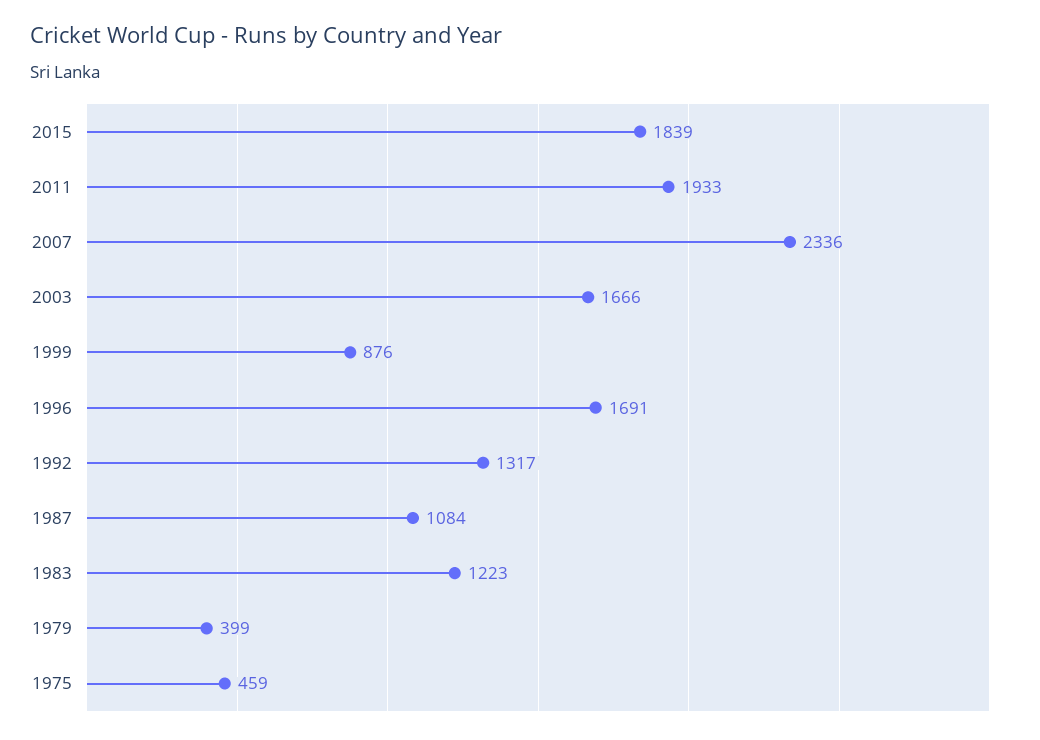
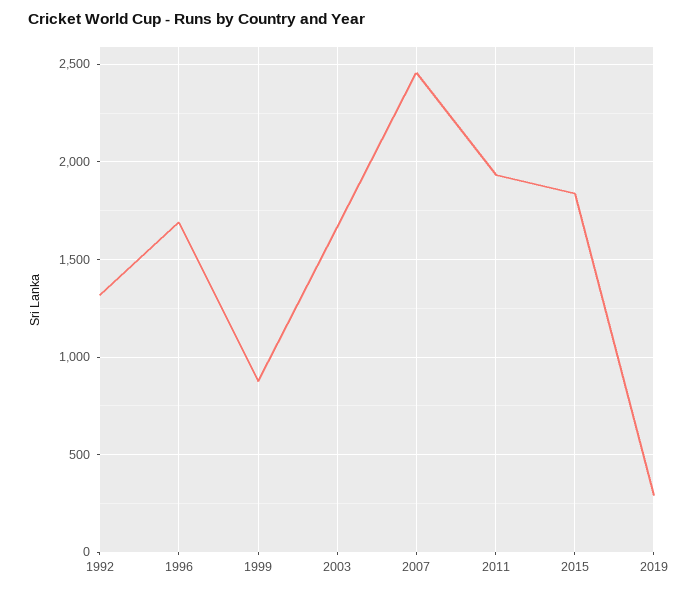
2007: 2336 -> 2450
1987: 1084 -> none
1983: 1223 -> none
1979: 399 -> none
1975: 459 -> none
2019: none -> 300

